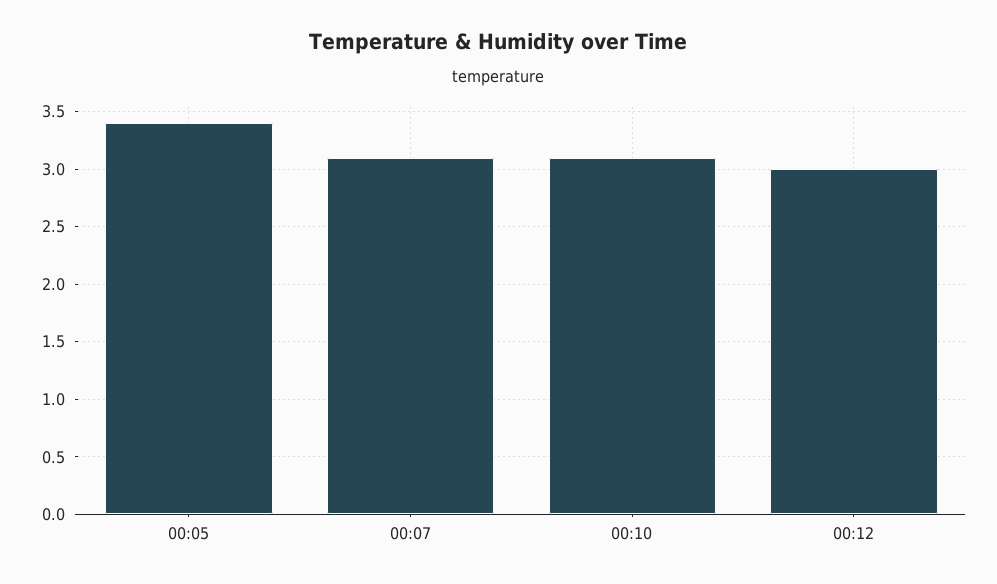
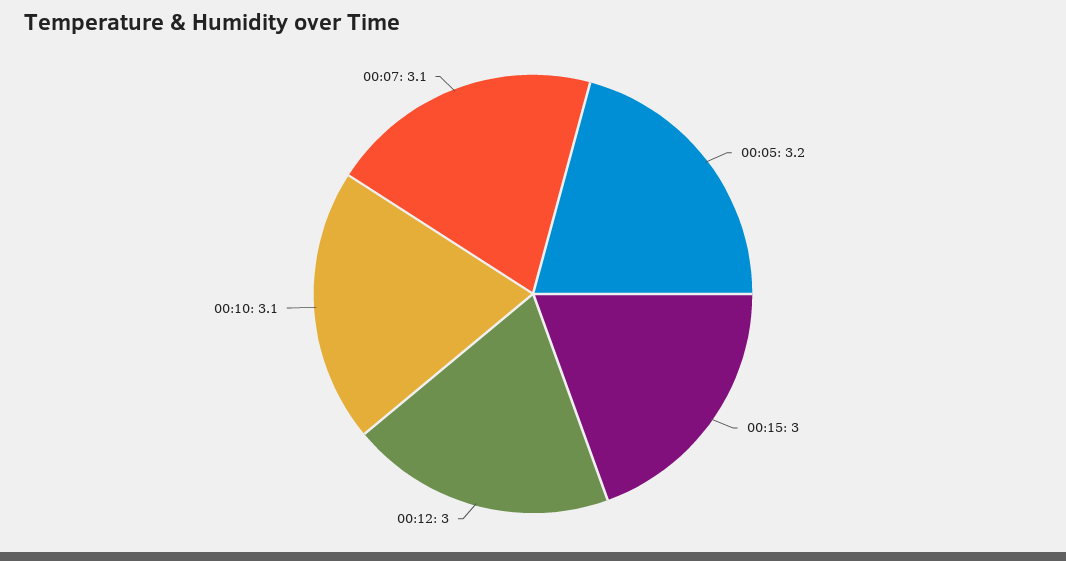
00:05: 3.4 -> 3.2
00:15: none -> 3

